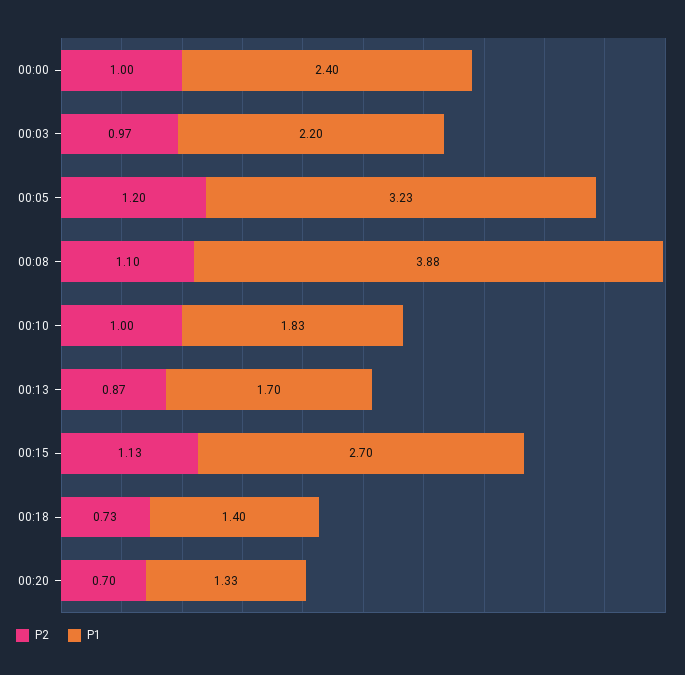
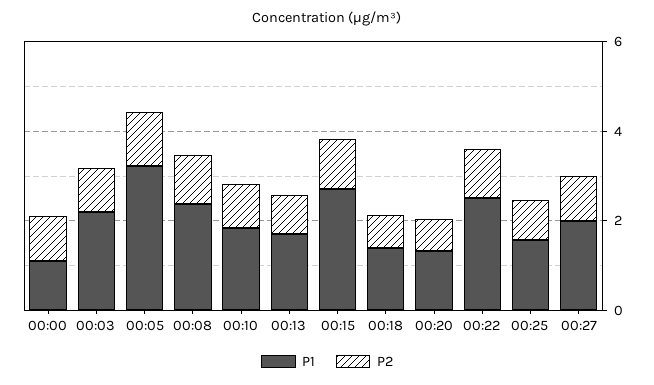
P1, 00:00: 2.4 -> 1
P1, 00:08: 3.88 -> 2.5
P1, 00:22: none -> 2.5
P2, 00:22: none -> 1
P1, 00:25: none -> 1.5
P2, 00:25: none -> 1
P1, 00:27: none -> 2
P2, 00:27: none -> 1

